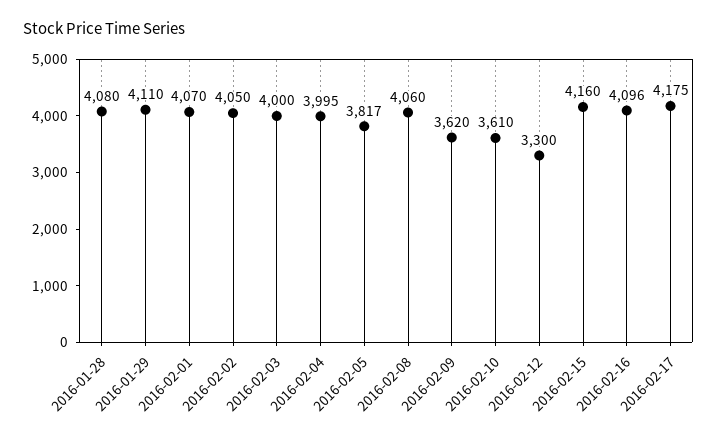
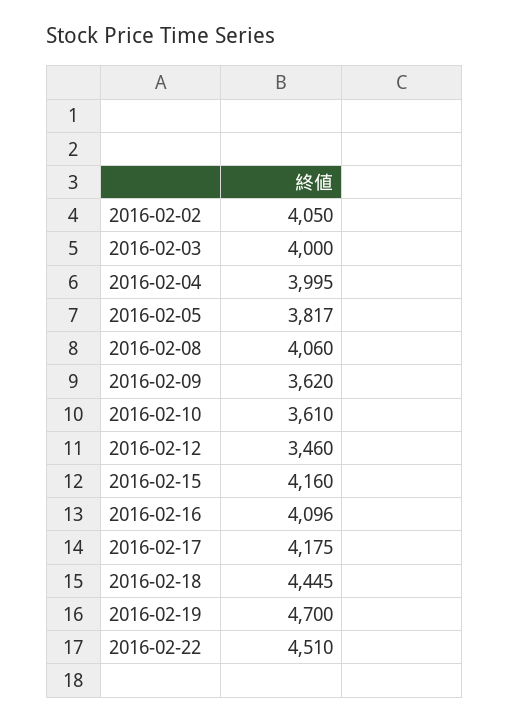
2016-01-28: 4080 -> none
2016-01-29: 4110 -> none
2016-02-01: 4070 -> none
2016-02-12: 3300 -> 3460
2016-02-18: none -> 4445
2016-02-19: none -> 4700
2016-02-22: none -> 4510

